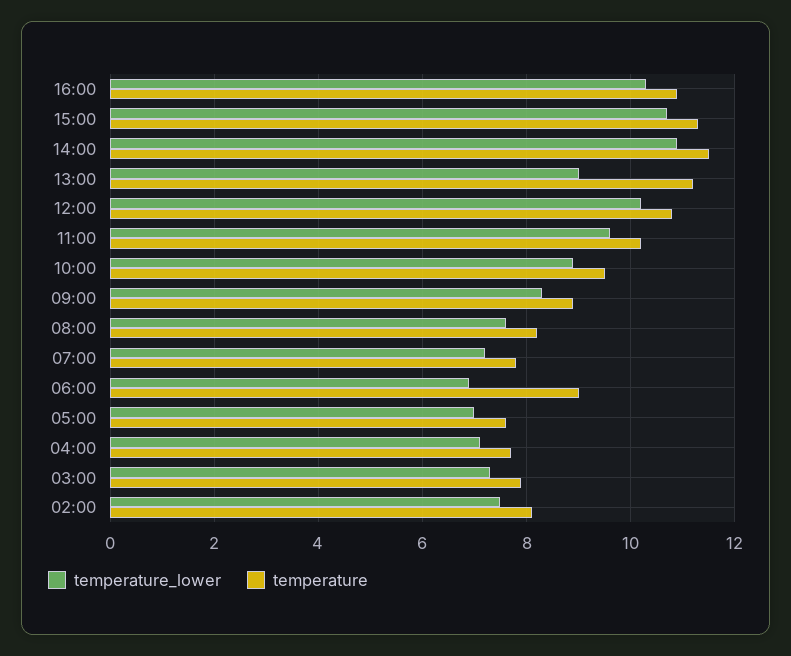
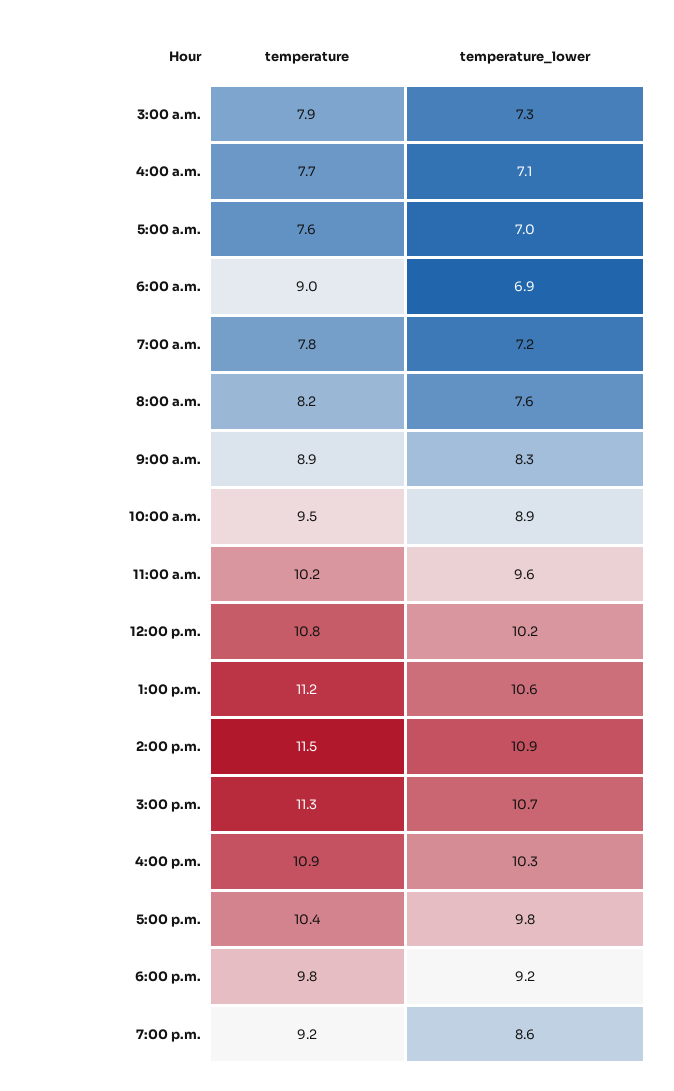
temperature_lower, 13:00: 9 -> 10.6
temperature_lower, 02:00: 7.5 -> none
temperature, 02:00: 8 -> none
temperature, 5:00 p.m.: none -> 10.4
temperature_lower, 5:00 p.m.: none -> 9.8
temperature, 6:00 p.m.: none -> 9.8
temperature_lower, 6:00 p.m.: none -> 9.2
temperature, 7:00 p.m.: none -> 9.2
temperature_lower, 7:00 p.m.: none -> 8.6

